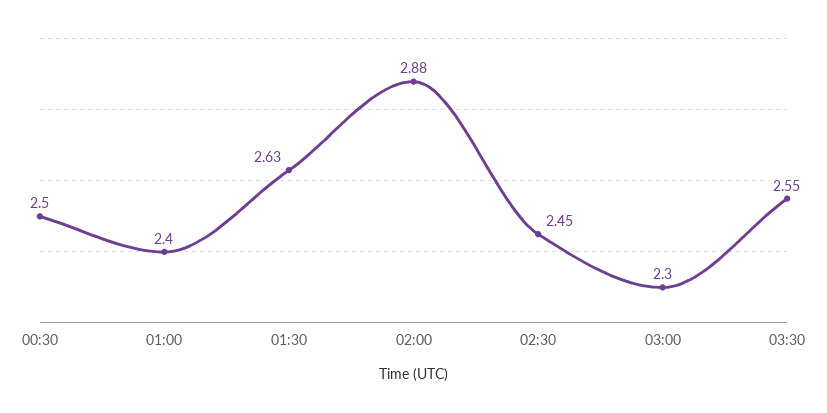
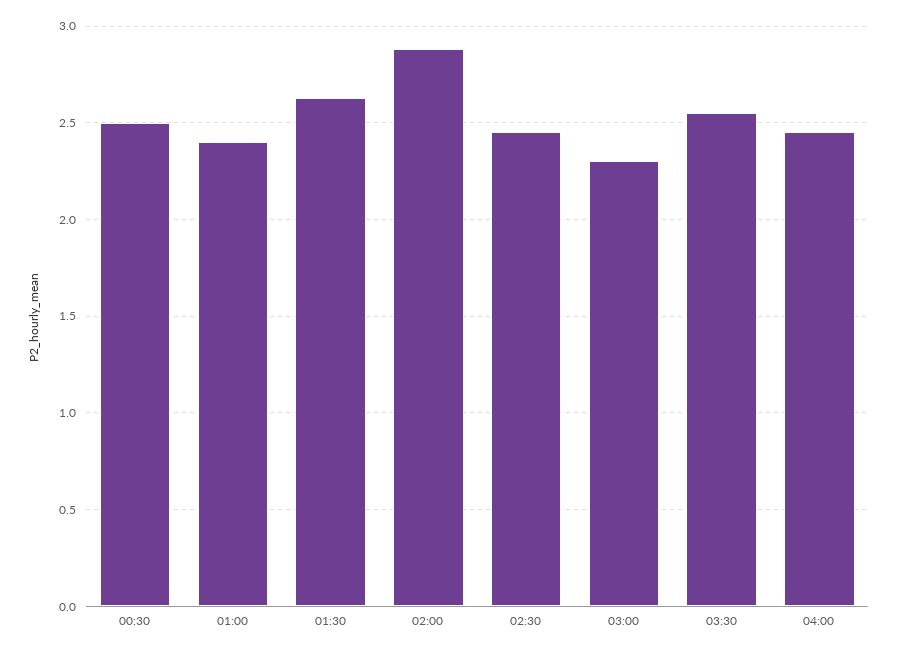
04:00: none -> 2.45

